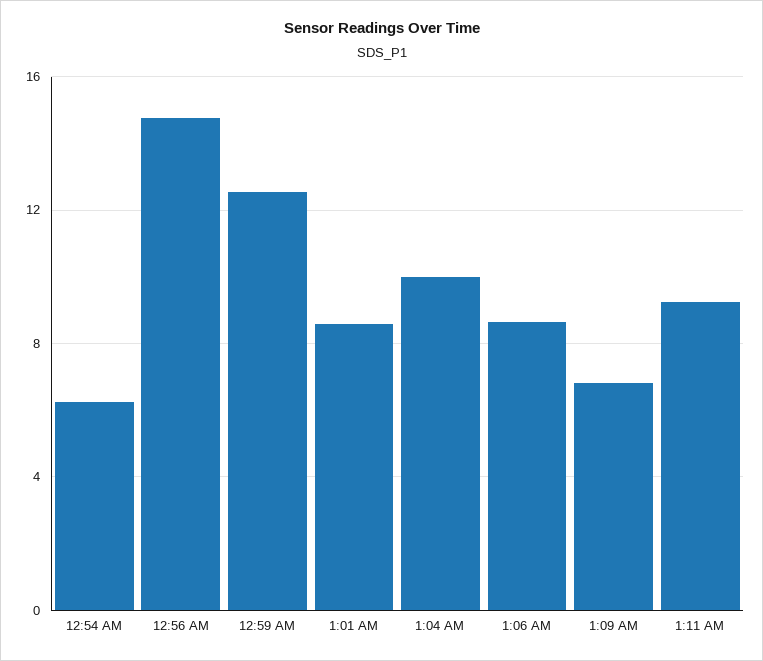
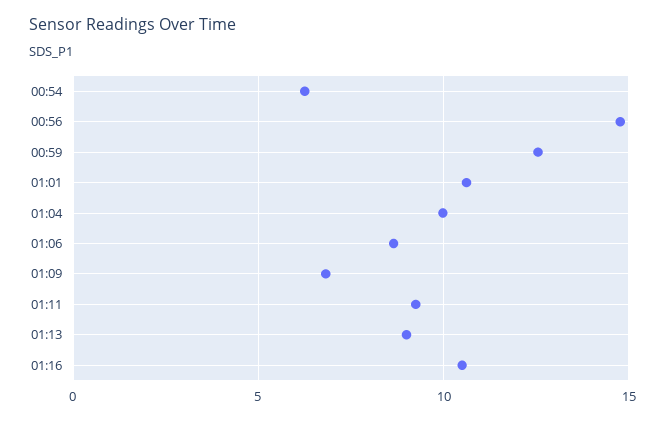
1:01 AM: 8.5 -> 10.5
01:13: none -> 9
01:16: none -> 10.5

